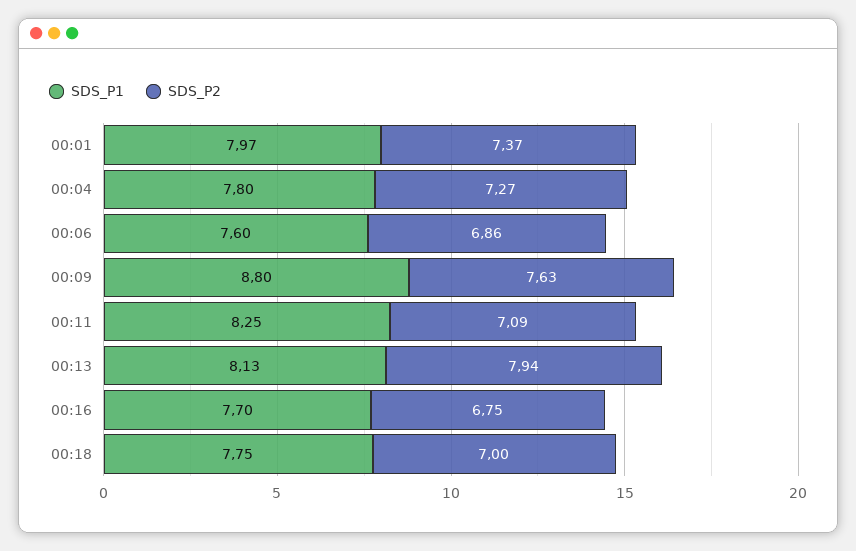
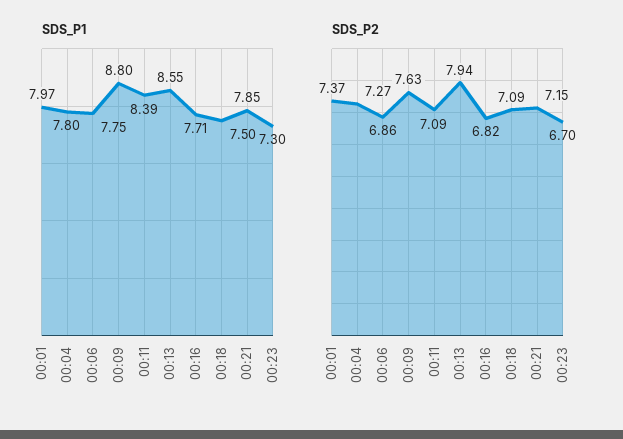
SDS_P1, 00:06: 7.6 -> 7.75
SDS_P1, 00:11: 8.25 -> 8.39
SDS_P1, 00:13: 8.13 -> 8.55
SDS_P1, 00:16: 7.7 -> 7.71
SDS_P2, 00:16: 6.75 -> 6.82
SDS_P1, 00:18: 7.75 -> 7.5
SDS_P2, 00:18: 7 -> 7.09
SDS_P1, 00:21: none -> 7.85
SDS_P1, 00:23: none -> 7.3
SDS_P2, 00:21: none -> 7.15
SDS_P2, 00:23: none -> 6.7

